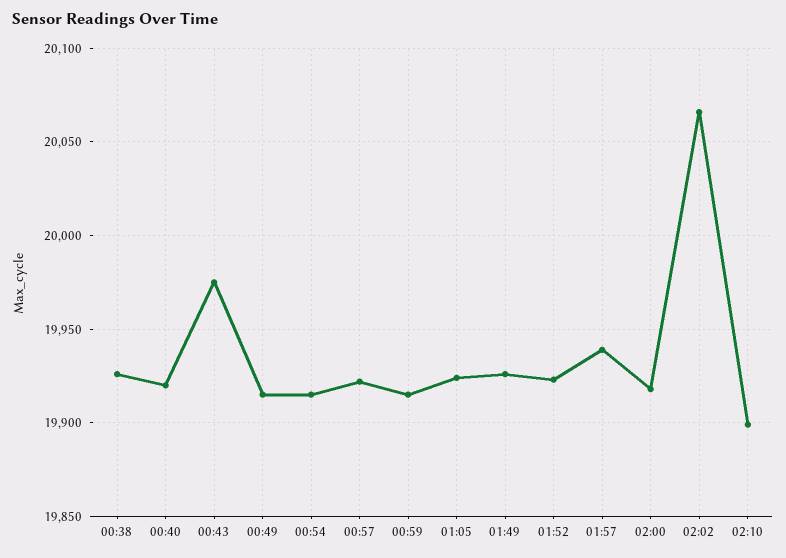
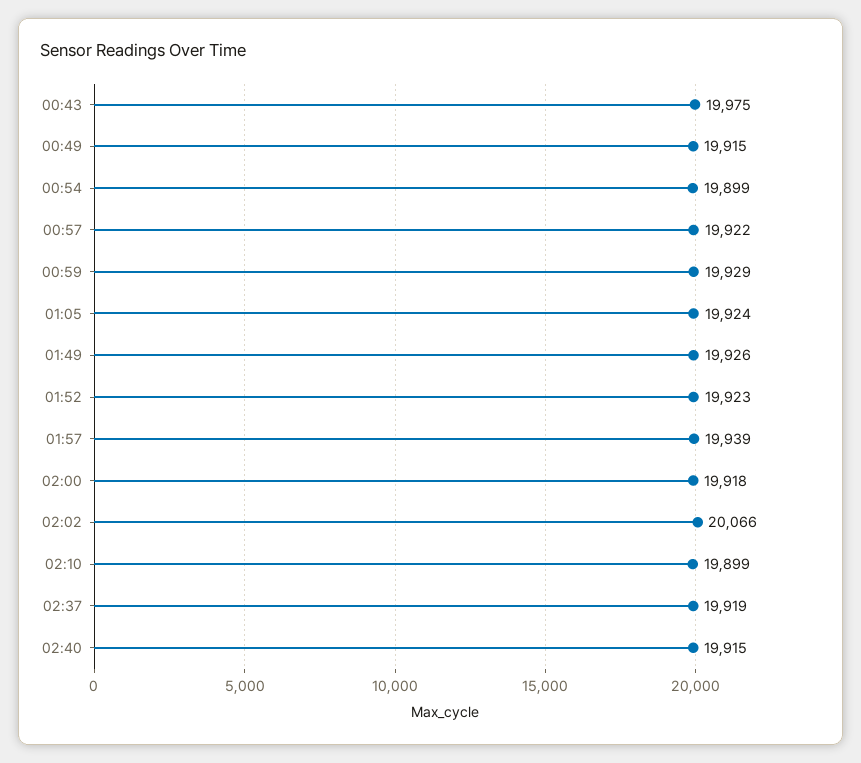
00:38: 19925 -> none
00:40: 19920 -> none
00:54: 19915 -> 19899
00:59: 19915 -> 19929
02:37: none -> 19919
02:40: none -> 19915

